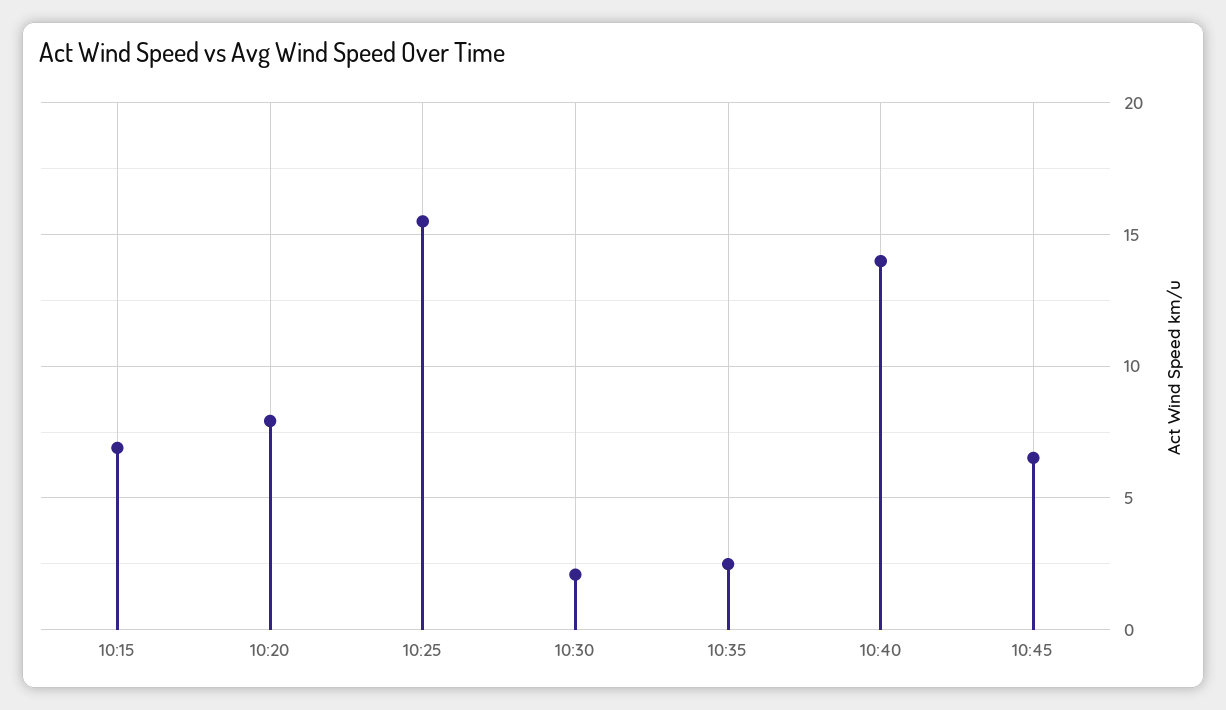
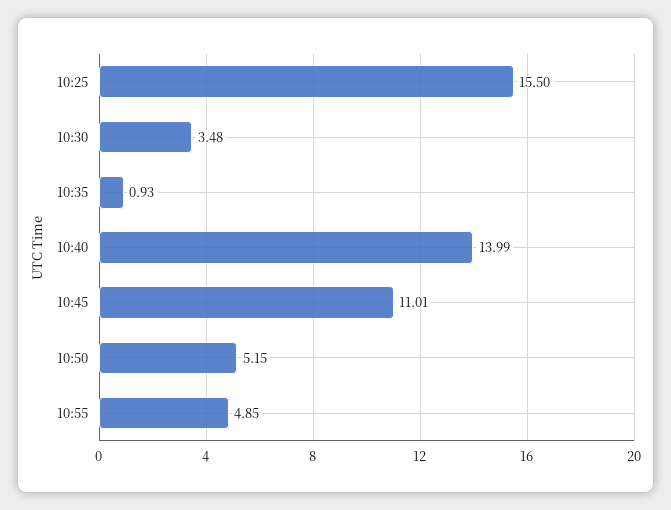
10:15: 7 -> none
10:20: 8 -> none
10:30: 2 -> 3.48
10:35: 2.5 -> 0.93
10:45: 6.5 -> 11.01
10:50: none -> 5.15
10:55: none -> 4.85

